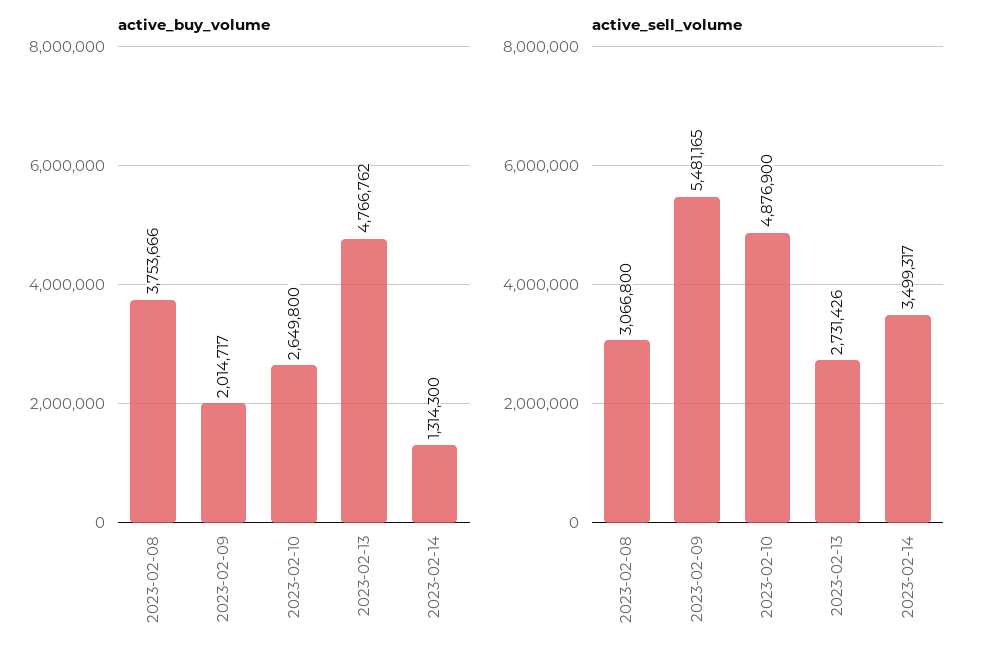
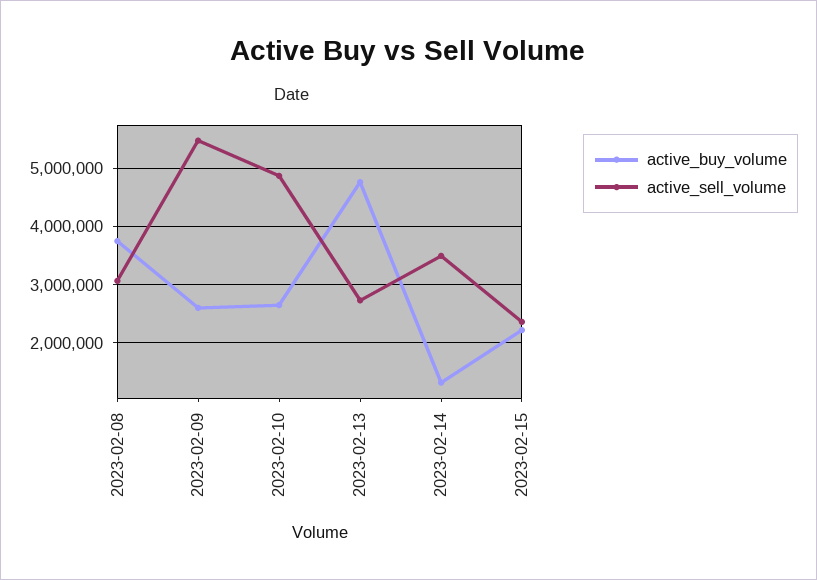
active_buy_volume, 2023-02-09: 2014717 -> 2600000
active_buy_volume, 2023-02-15: none -> 2200000
active_sell_volume, 2023-02-15: none -> 2400000

